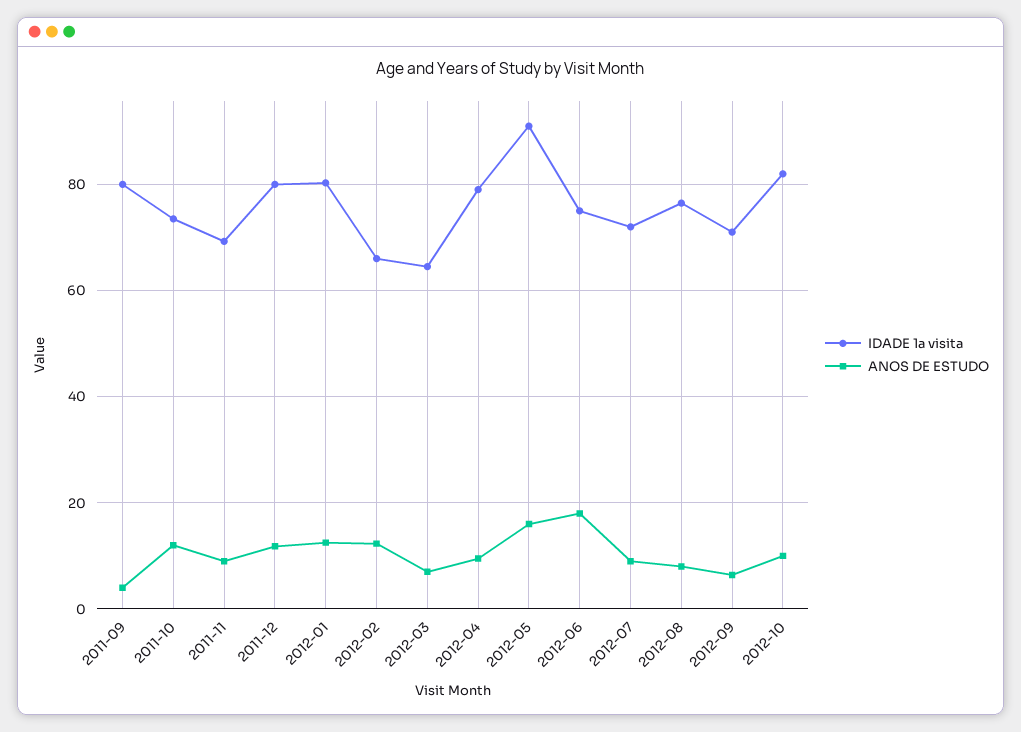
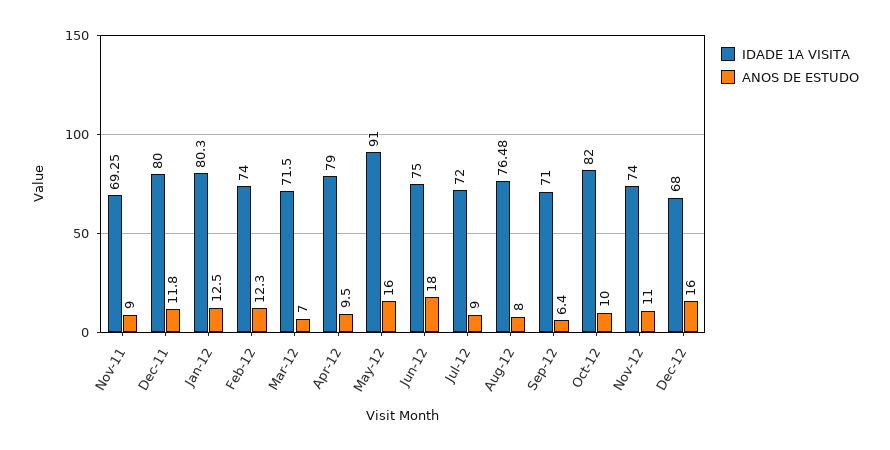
IDADE 1a visita, 2011-09: 80 -> none
ANOS DE ESTUDO, 2011-09: 4 -> none
IDADE 1a visita, 2011-10: 74 -> none
ANOS DE ESTUDO, 2011-10: 12 -> none
IDADE 1a visita, 2012-02: 66 -> 74
IDADE 1a visita, 2012-03: 64 -> 71.5
IDADE 1a visita, Nov-12: none -> 74
ANOS DE ESTUDO, Nov-12: none -> 11
IDADE 1a visita, Dec-12: none -> 68
ANOS DE ESTUDO, Dec-12: none -> 16

